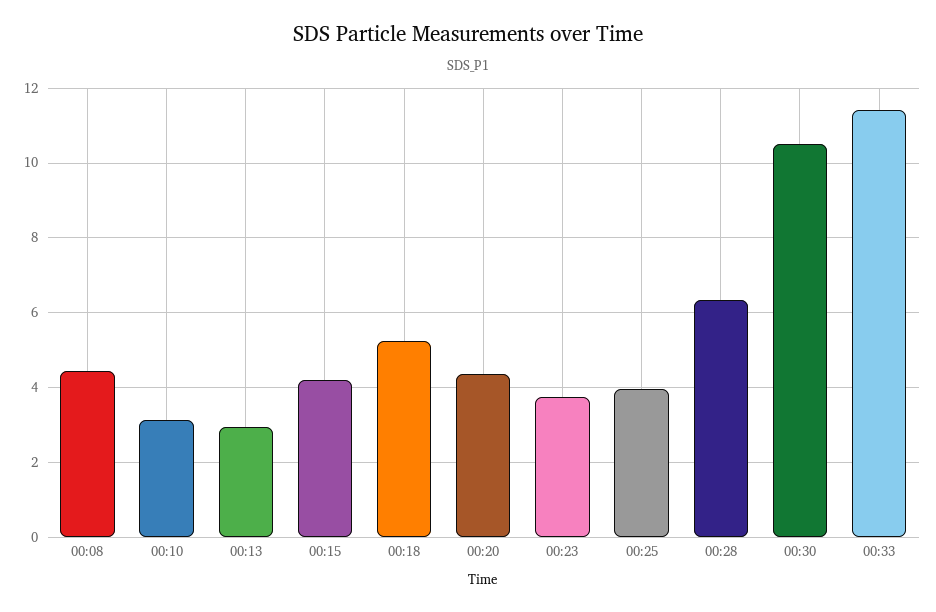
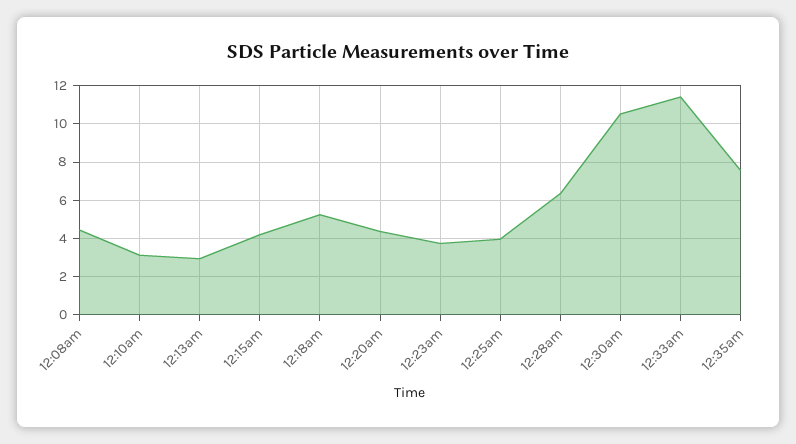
12:35am: none -> 7.5

